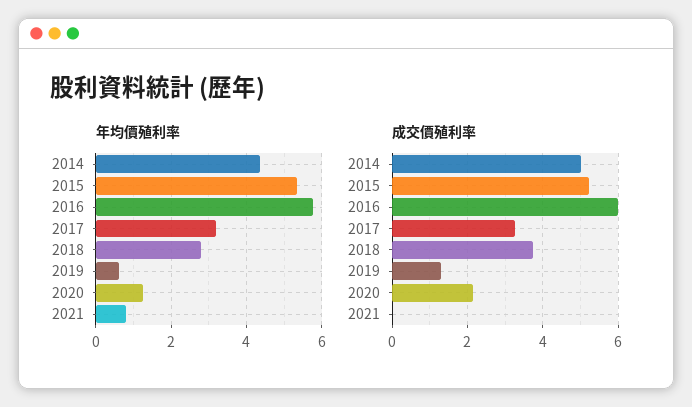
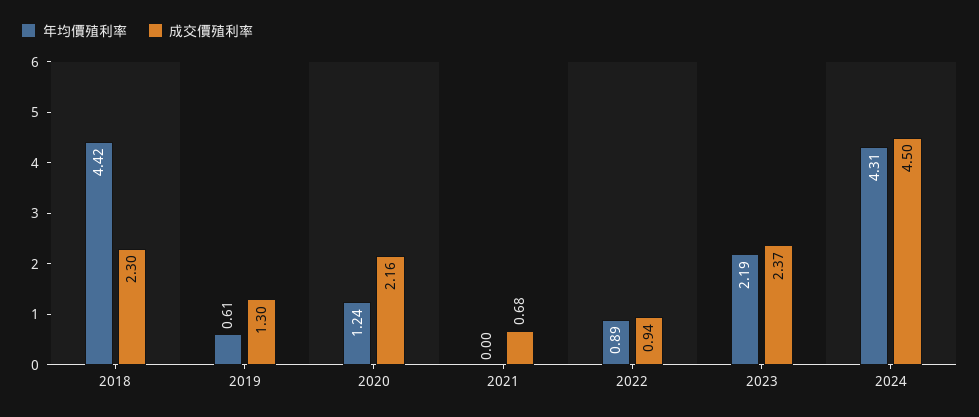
年均價殖利率, 2014: 4.4 -> none
年均價殖利率, 2015: 5.4 -> none
年均價殖利率, 2016: 5.8 -> none
年均價殖利率, 2017: 3.2 -> none
年均價殖利率, 2018: 2.8 -> 4.42
年均價殖利率, 2021: 0.8 -> 0
成交價殖利率, 2014: 5 -> none
成交價殖利率, 2015: 5.2 -> none
成交價殖利率, 2016: 6 -> none
成交價殖利率, 2017: 3.2 -> none
成交價殖利率, 2018: 3.8 -> 2.3
成交價殖利率, 2021: 0 -> 0.68
年均價殖利率, 2022: none -> 0.89
成交價殖利率, 2022: none -> 0.94
年均價殖利率, 2023: none -> 2.19
成交價殖利率, 2023: none -> 2.37
年均價殖利率, 2024: none -> 4.31
成交價殖利率, 2024: none -> 4.5

